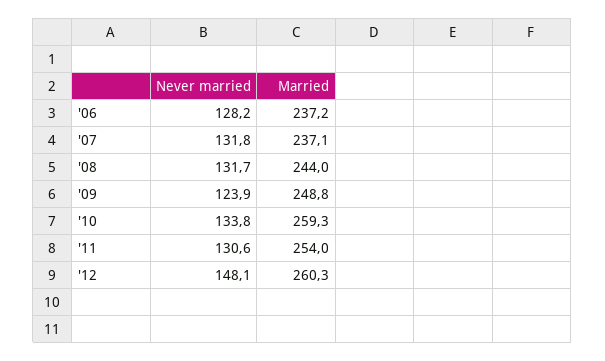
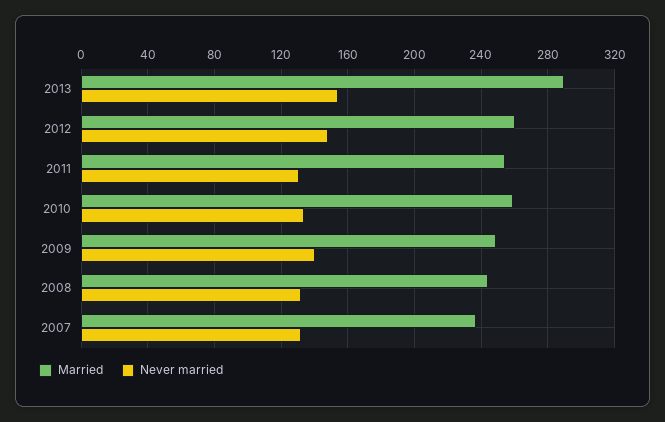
Never married, '06: 128.2 -> none
Married, '06: 237.2 -> none
Never married, '09: 123.9 -> 140
Married, 2013: none -> 290
Never married, 2013: none -> 155

